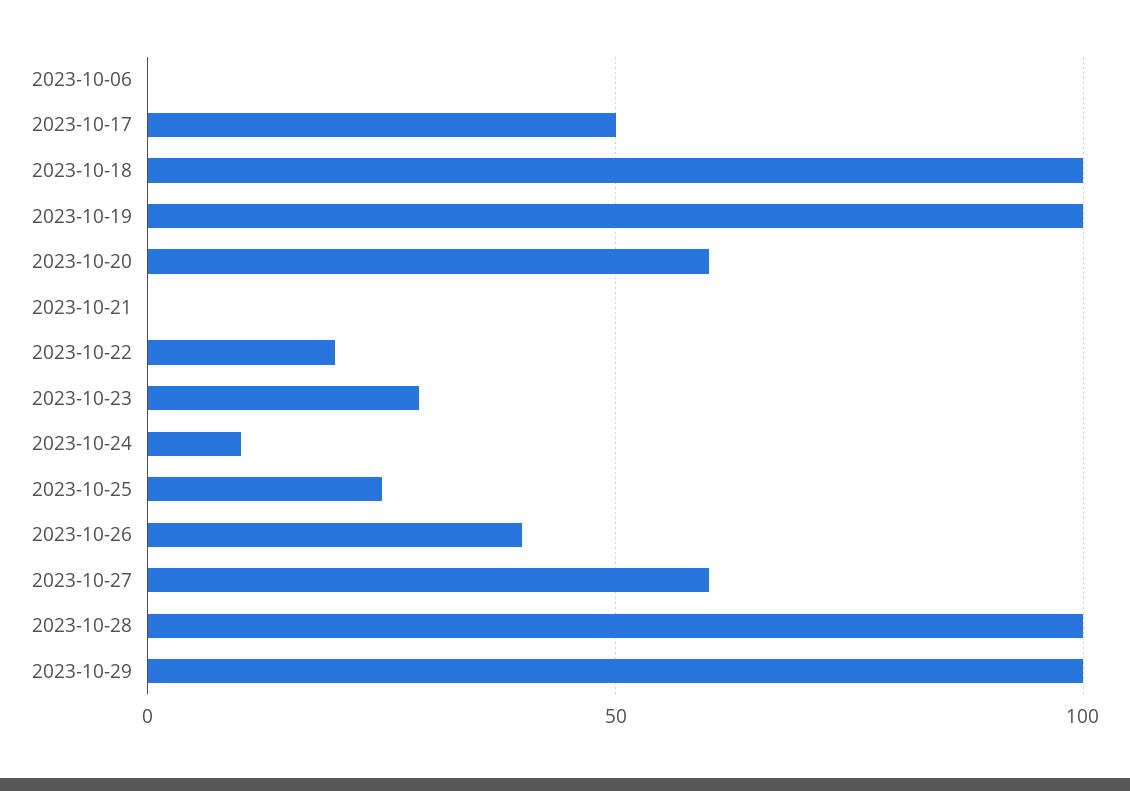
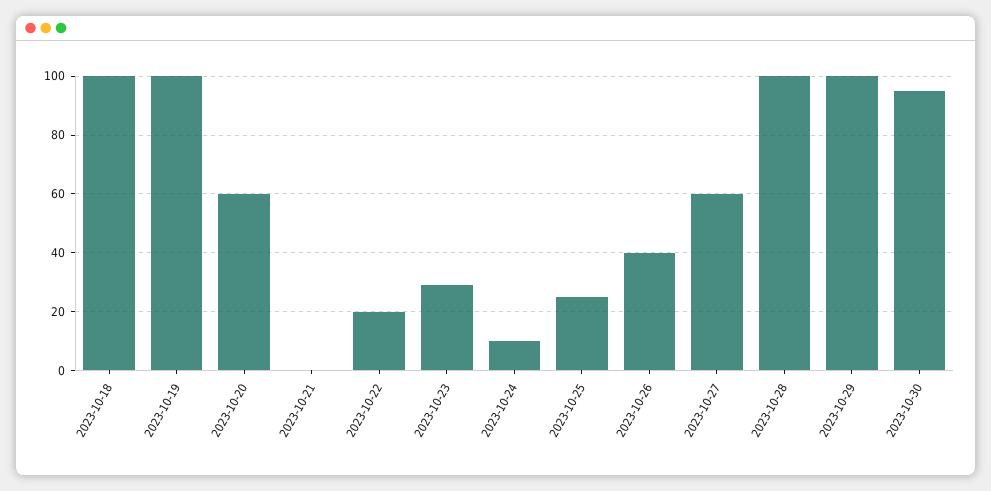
2023-10-06: 0 -> none
2023-10-17: 50 -> none
2023-10-30: none -> 95

